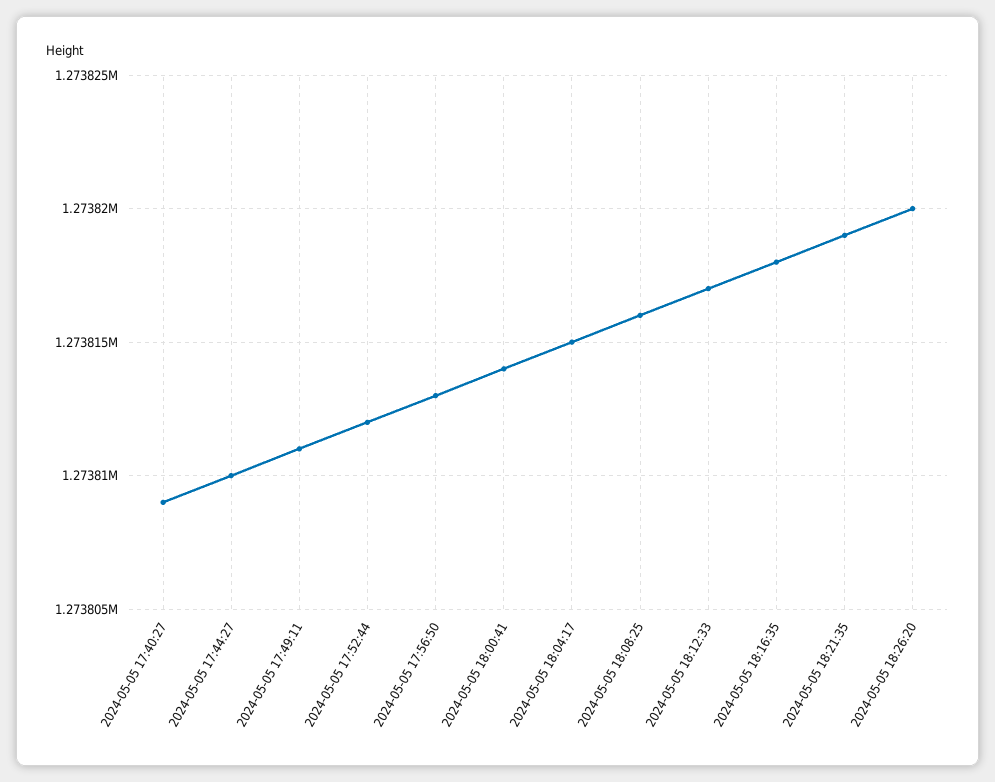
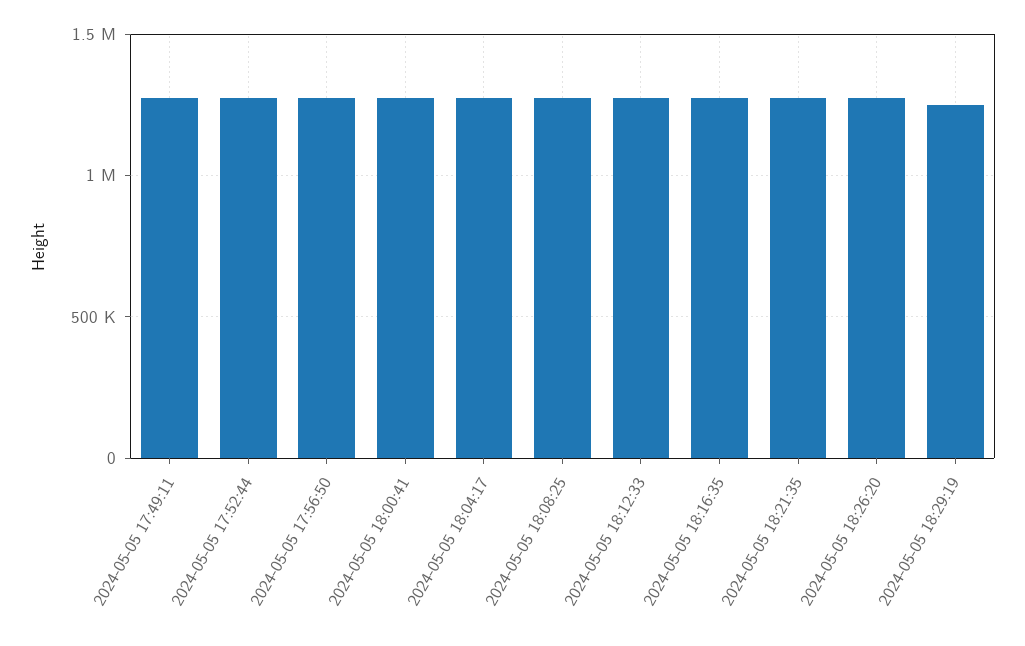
2024-05-05 17:40:27: 1273809 -> none
2024-05-05 17:44:27: 1273810 -> none
2024-05-05 18:29:19: none -> 1250000

